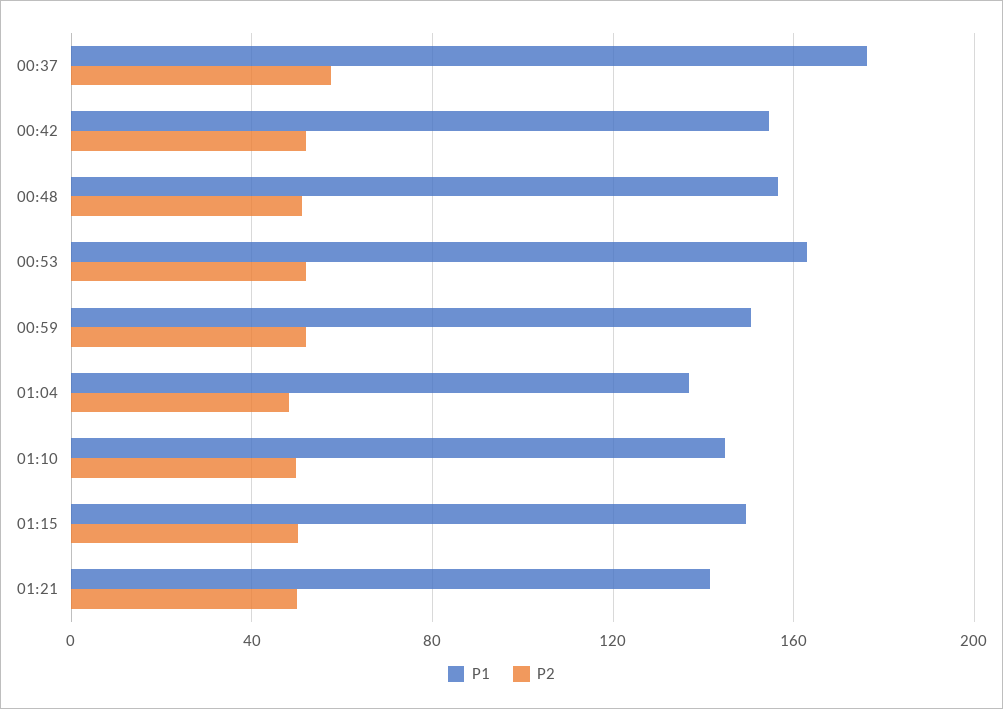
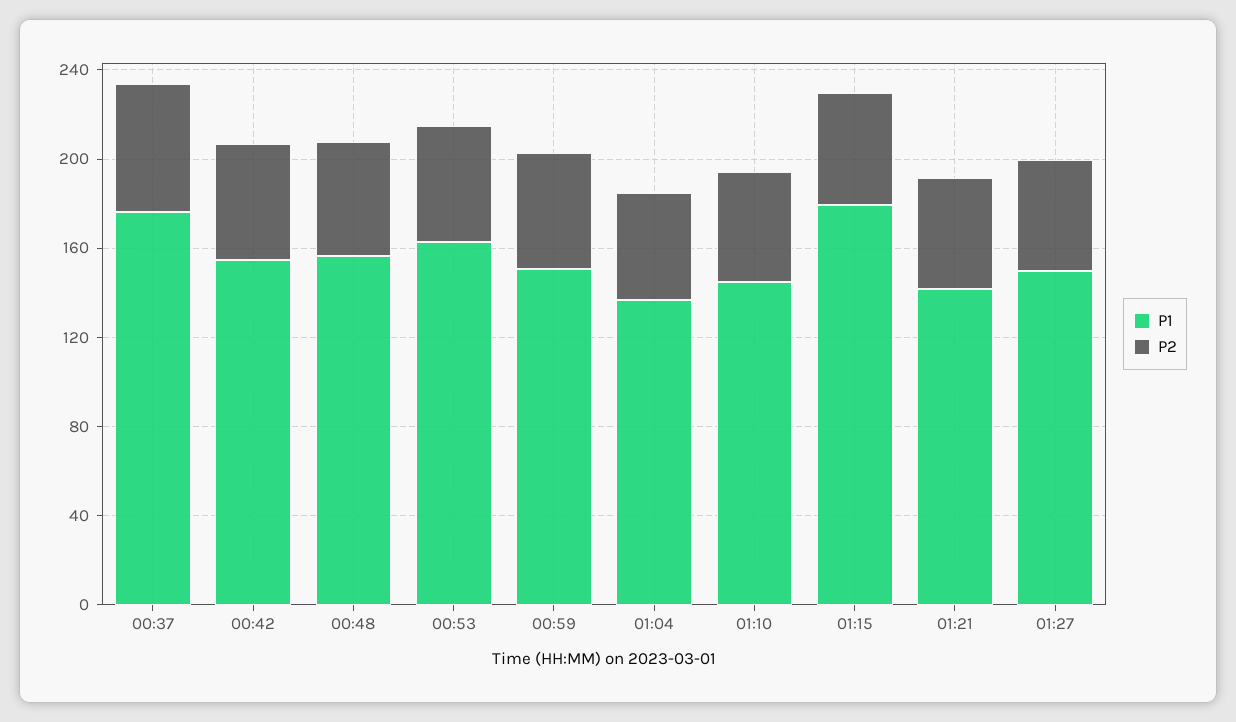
P1, 01:15: 150 -> 180
P1, 01:27: none -> 150
P2, 01:27: none -> 50

